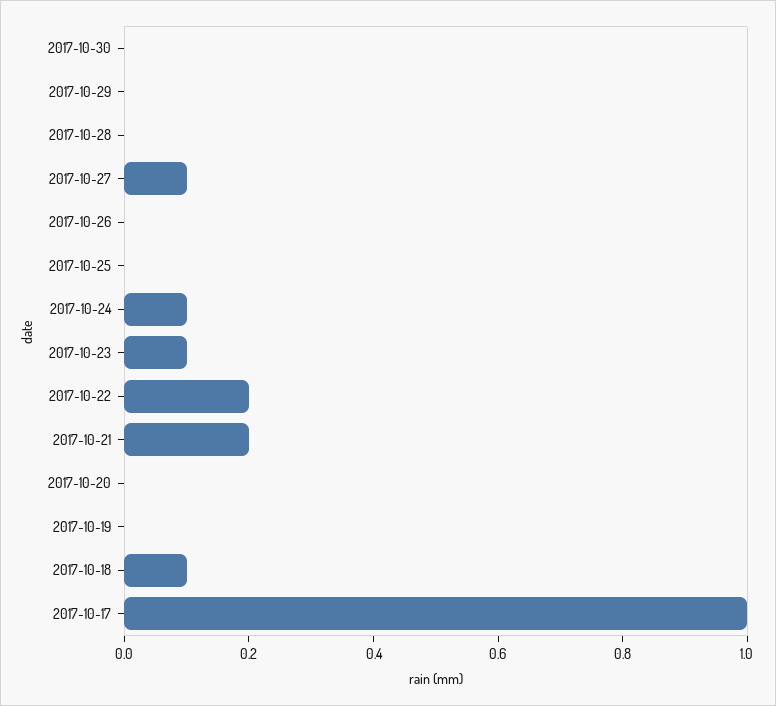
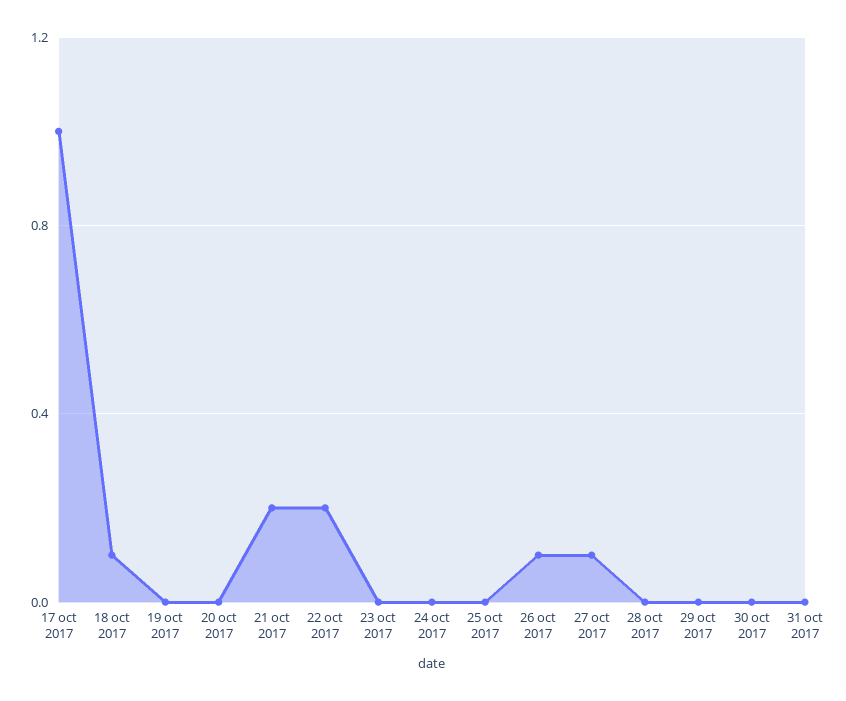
2017-10-26: 0 -> 0.1
2017-10-24: 0.1 -> 0
2017-10-23: 0.1 -> 0
31 oct 2017: none -> 0

